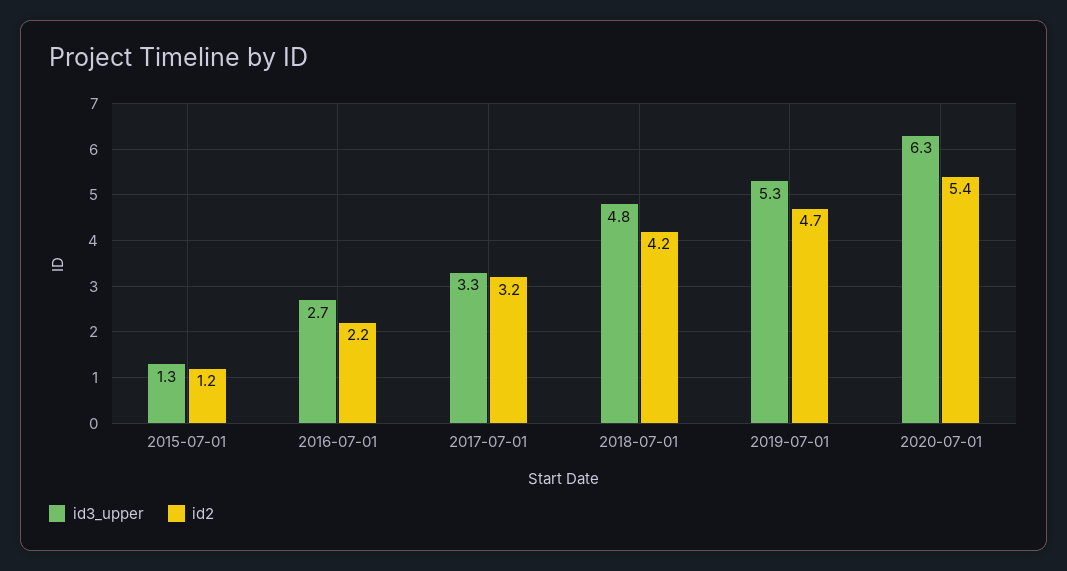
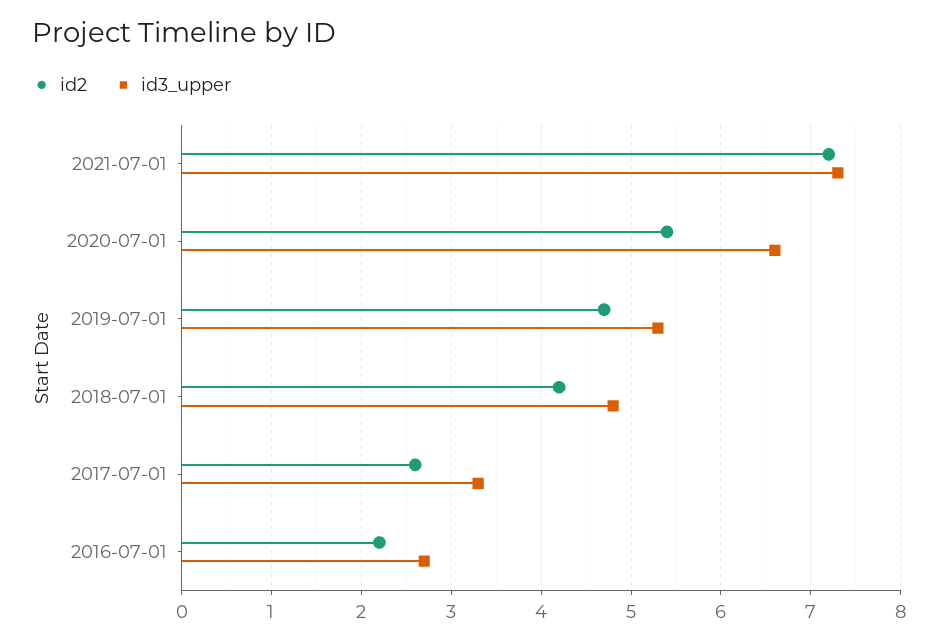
id3_upper, 2015-07-01: 1.3 -> none
id2, 2015-07-01: 1.2 -> none
id2, 2017-07-01: 3.2 -> 2.6
id3_upper, 2020-07-01: 6.3 -> 6.6
id2, 2021-07-01: none -> 7.2
id3_upper, 2021-07-01: none -> 7.3

